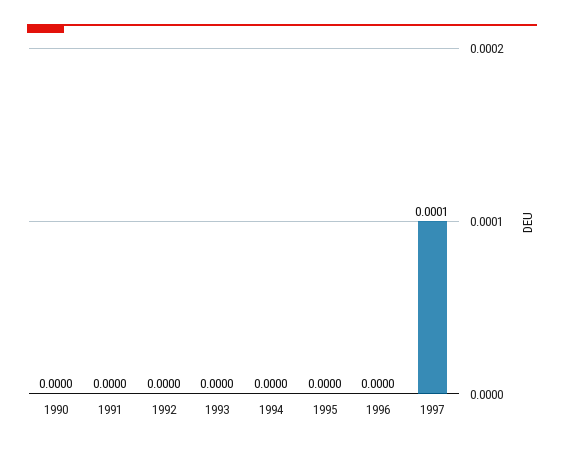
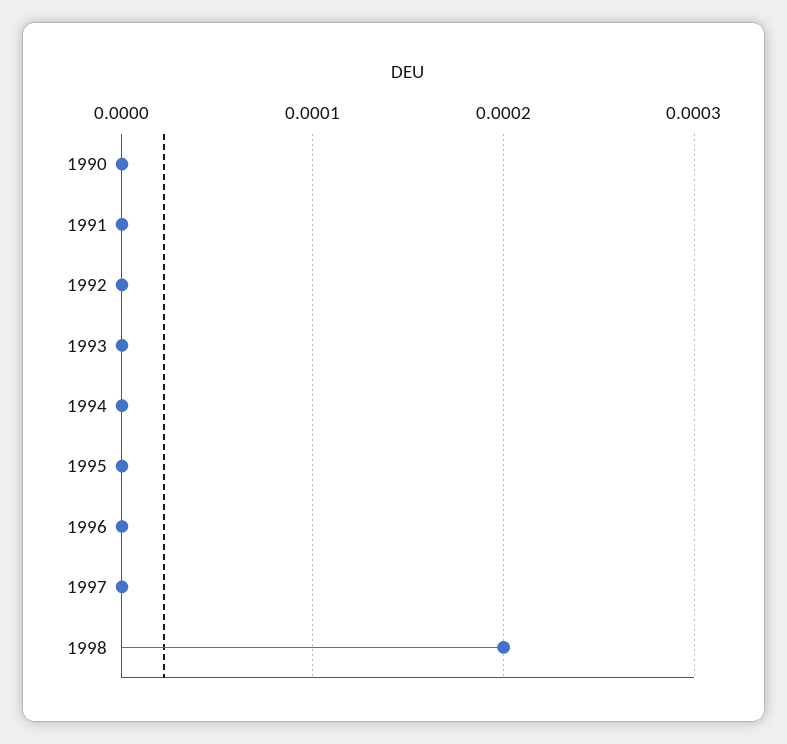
1997: 0.0001 -> 0
1998: none -> 0.0002

